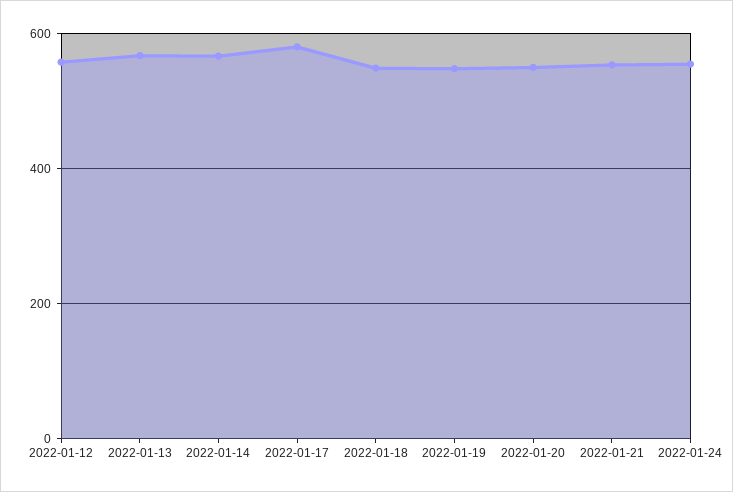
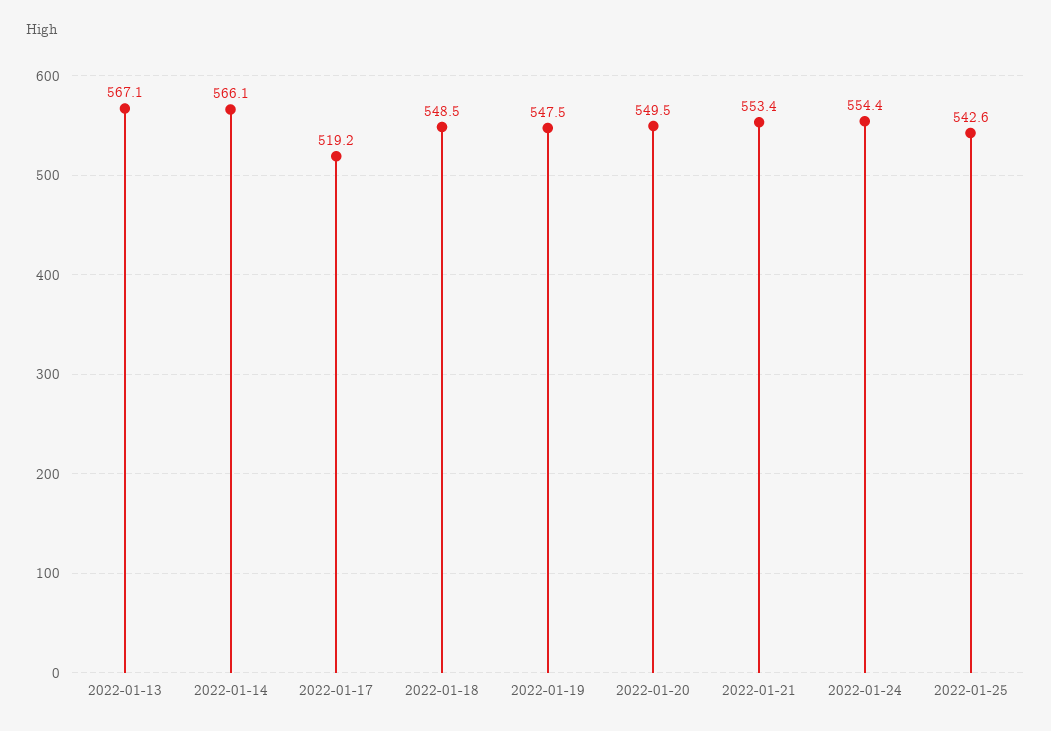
2022-01-12: 560 -> none
2022-01-17: 580 -> 519.2
2022-01-25: none -> 542.6

